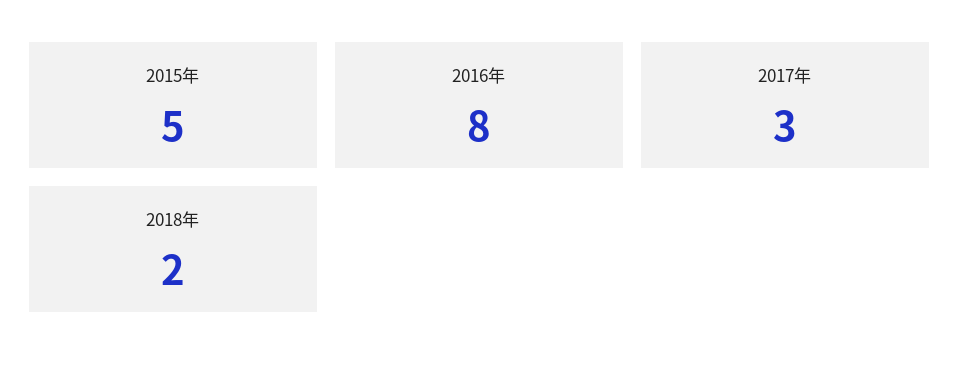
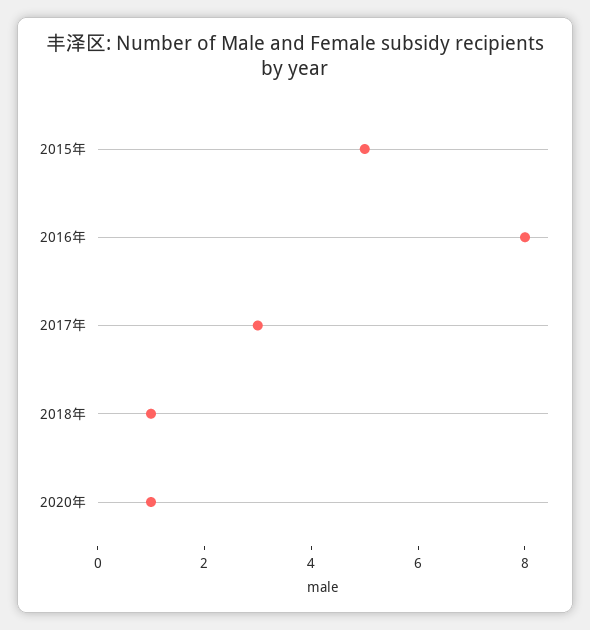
2018年: 2 -> 1
2020年: none -> 1

